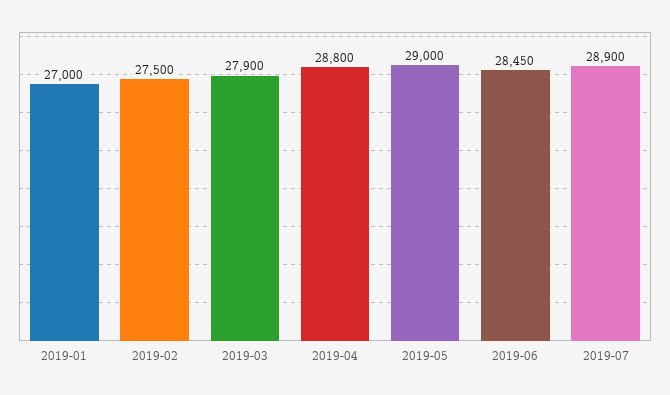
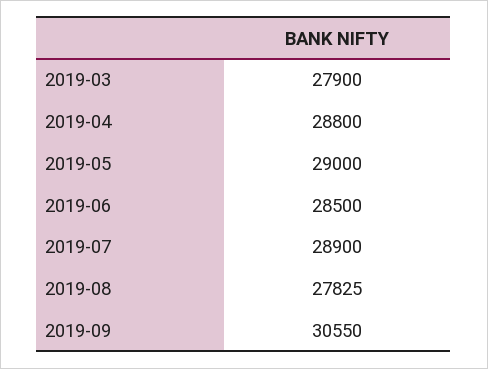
2019-01: 27000 -> none
2019-02: 27500 -> none
2019-06: 28450 -> 28500
2019-08: none -> 27825
2019-09: none -> 30550

